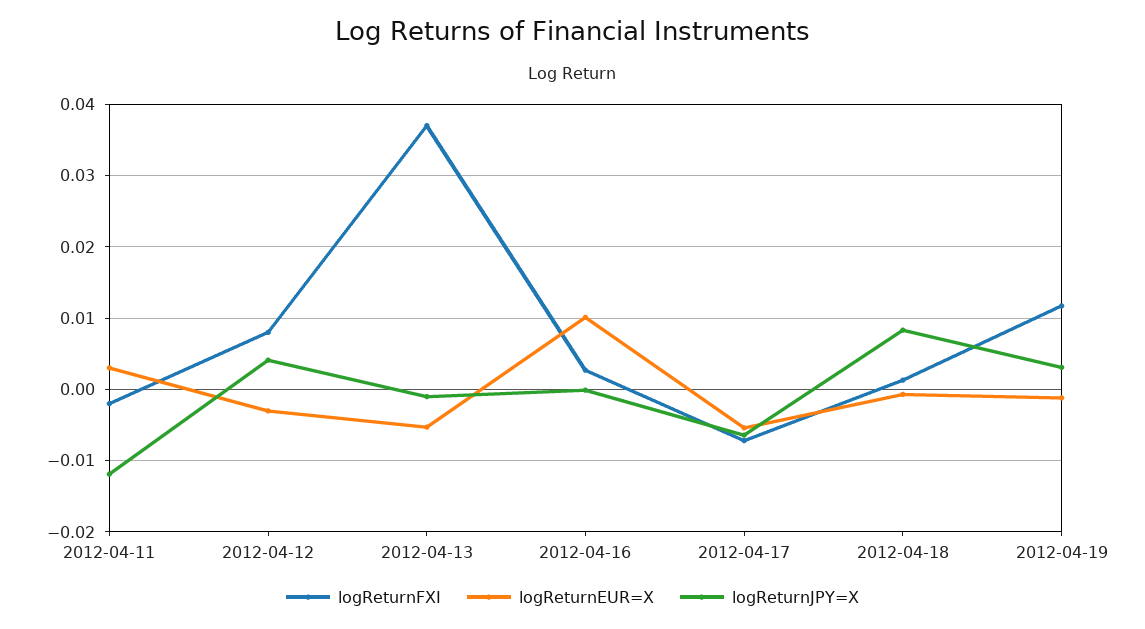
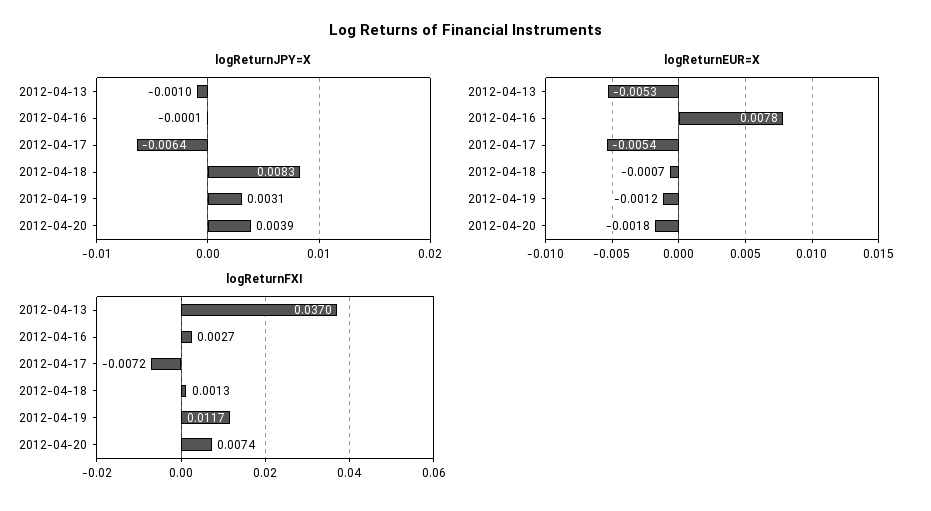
logReturnFXI, 2012-04-11: -0.002 -> none
logReturnEUR=X, 2012-04-11: 0.003 -> none
logReturnJPY=X, 2012-04-11: -0.012 -> none
logReturnFXI, 2012-04-12: 0.008 -> none
logReturnEUR=X, 2012-04-12: -0.003 -> none
logReturnJPY=X, 2012-04-12: 0.004 -> none
logReturnEUR=X, 2012-04-16: 0.01 -> 0.0078
logReturnJPY=X, 2012-04-20: none -> 0.0039
logReturnEUR=X, 2012-04-20: none -> -0.0018
logReturnFXI, 2012-04-20: none -> 0.0074

